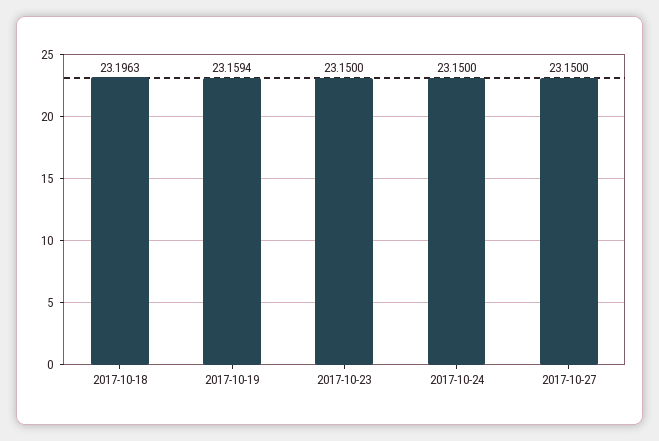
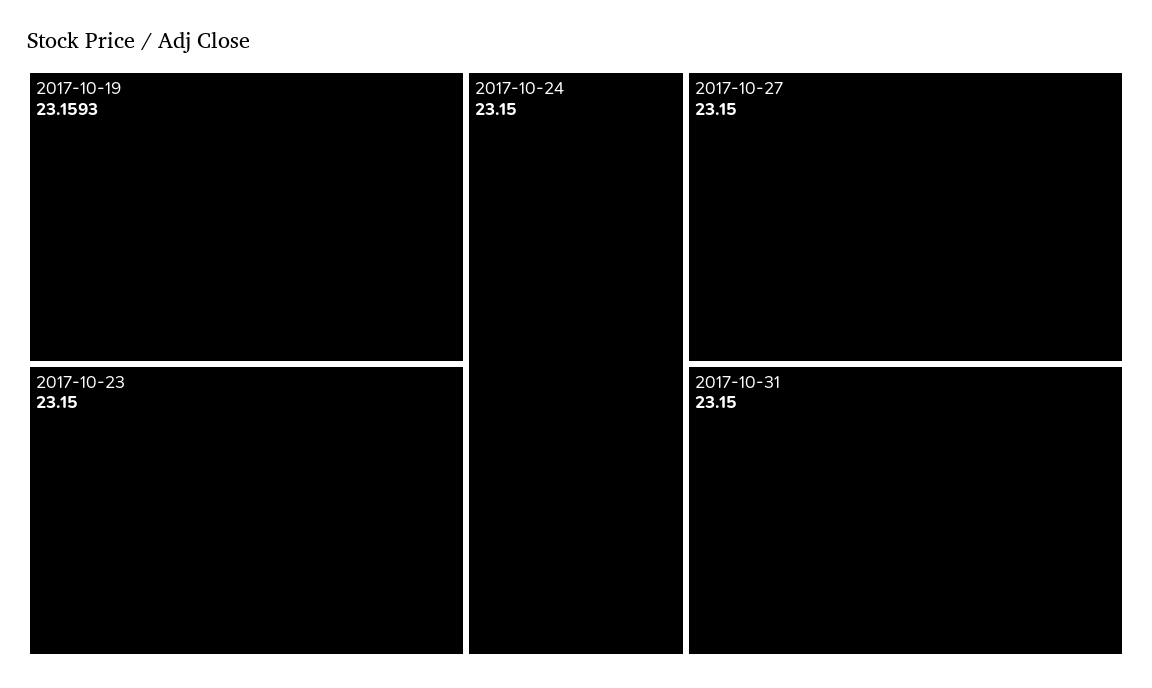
2017-10-18: 23.1963 -> none
2017-10-19: 23.1594 -> 23.1593
2017-10-31: none -> 23.15

